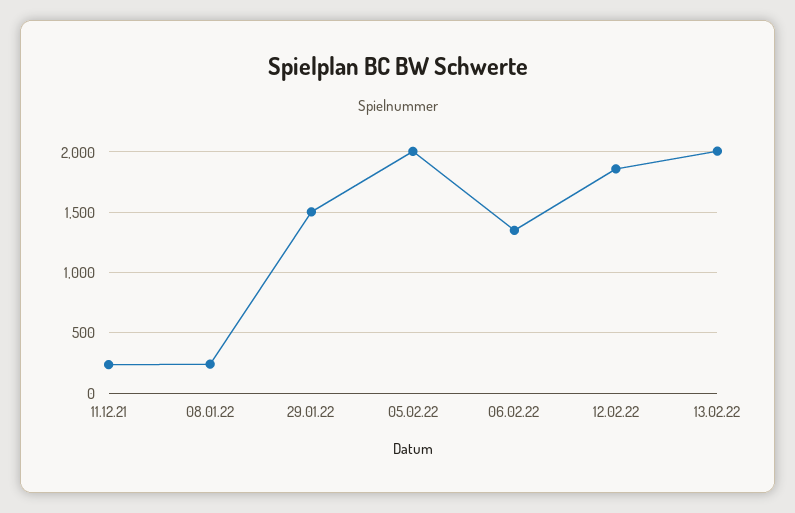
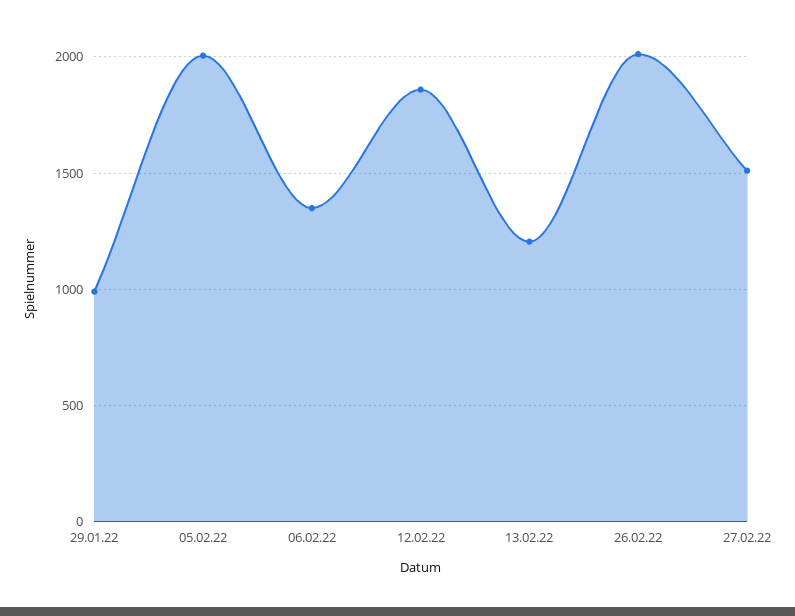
11.12.21: 250 -> none
08.01.22: 250 -> none
29.01.22: 1500 -> 1000
13.02.22: 2000 -> 1200
26.02.22: none -> 2000
27.02.22: none -> 1500

